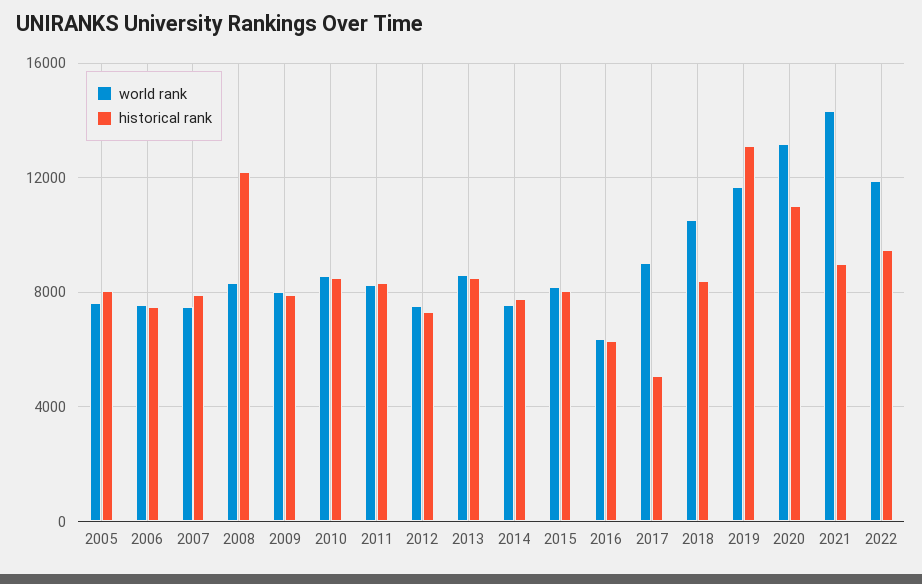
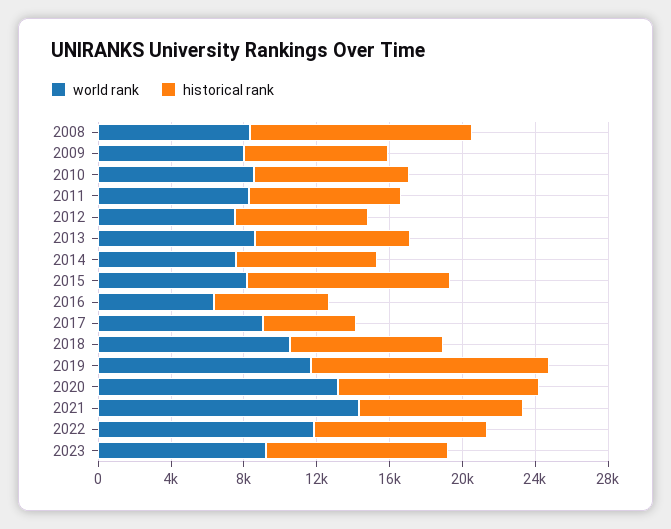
world rank, 2005: 7500 -> none
historical rank, 2005: 8000 -> none
world rank, 2006: 7500 -> none
historical rank, 2006: 7500 -> none
world rank, 2007: 7500 -> none
historical rank, 2007: 8000 -> none
historical rank, 2015: 8000 -> 11000
world rank, 2023: none -> 9000
historical rank, 2023: none -> 10000

